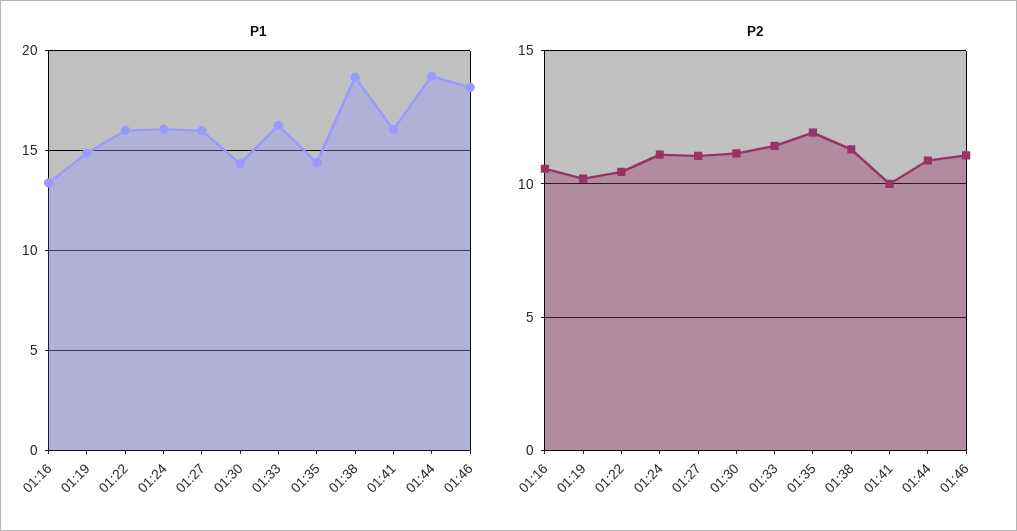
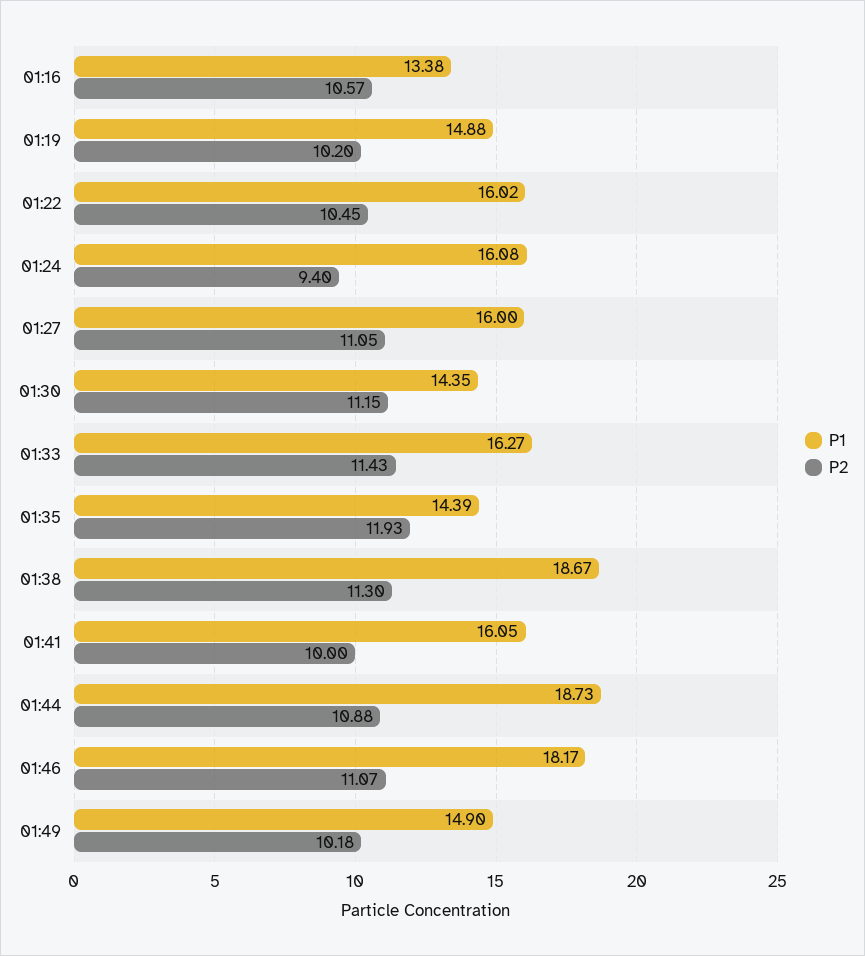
P2, 01:24: 11 -> 9.4
P1, 01:49: none -> 14.9
P2, 01:49: none -> 10.18

